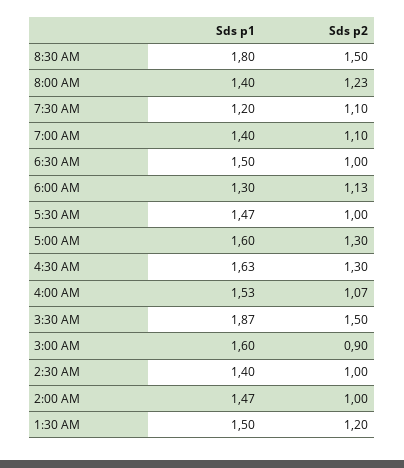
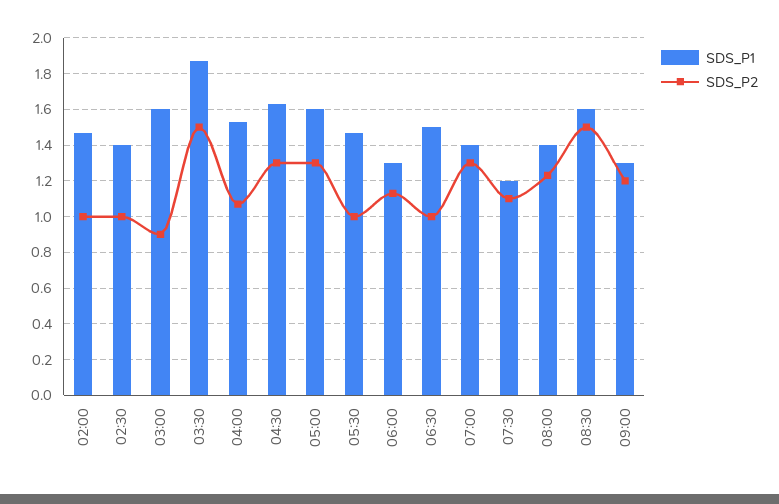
Sds p1, 8:30 AM: 1.8 -> 1.6
Sds p2, 7:00 AM: 1.1 -> 1.3
Sds p1, 1:30 AM: 1.5 -> none
Sds p2, 1:30 AM: 1.2 -> none
Sds p1, 09:00: none -> 1.3
Sds p2, 09:00: none -> 1.2

